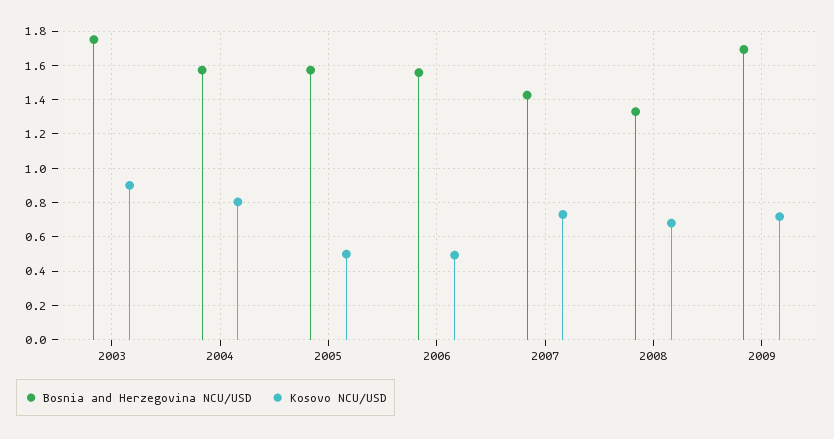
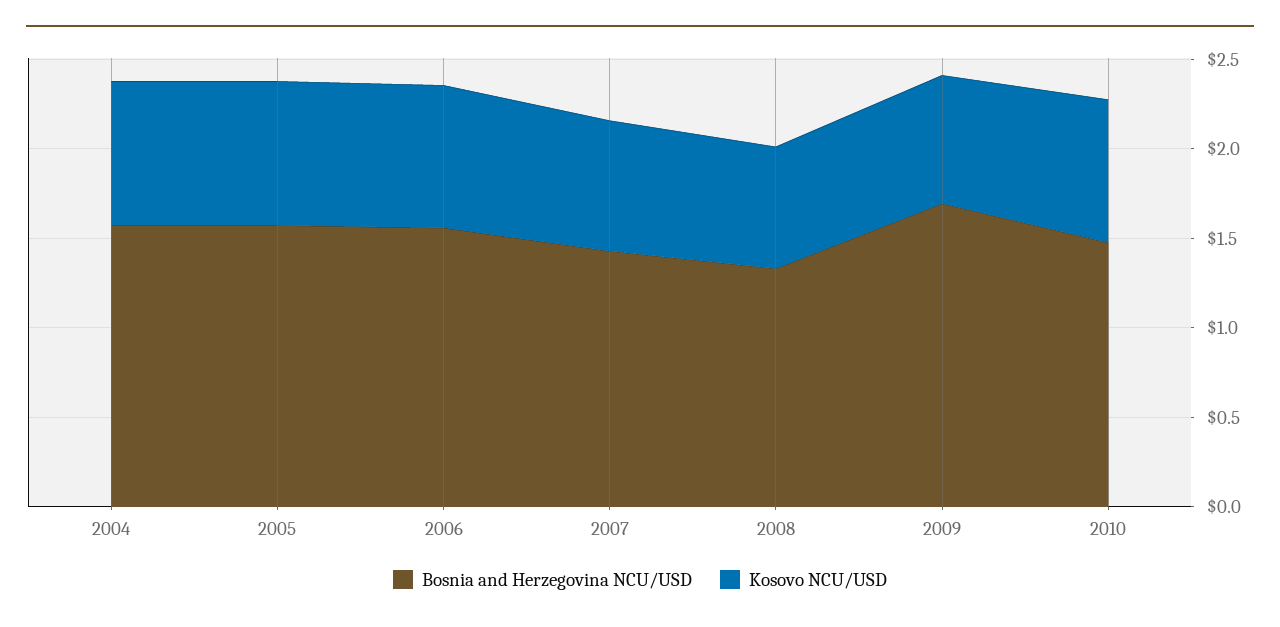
Bosnia and Herzegovina NCU/USD, 2003: 1.75 -> none
Kosovo NCU/USD, 2003: 0.9 -> none
Kosovo NCU/USD, 2005: 0.5 -> 0.8
Kosovo NCU/USD, 2006: 0.5 -> 0.8
Bosnia and Herzegovina NCU/USD, 2010: none -> 1.5
Kosovo NCU/USD, 2010: none -> 0.8

